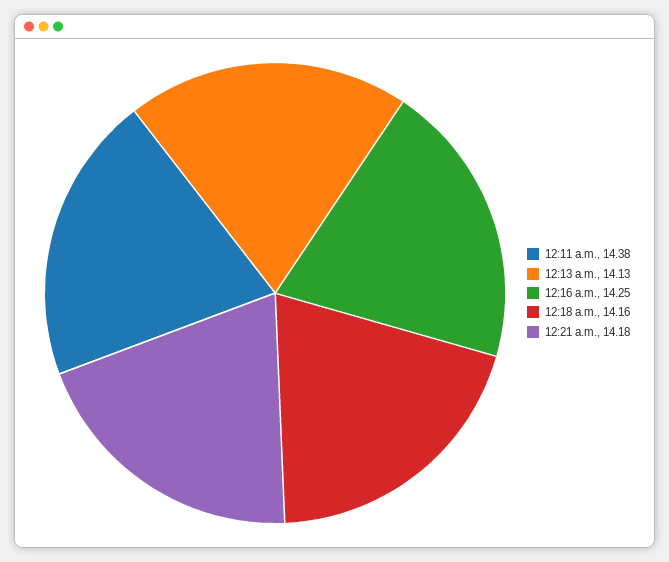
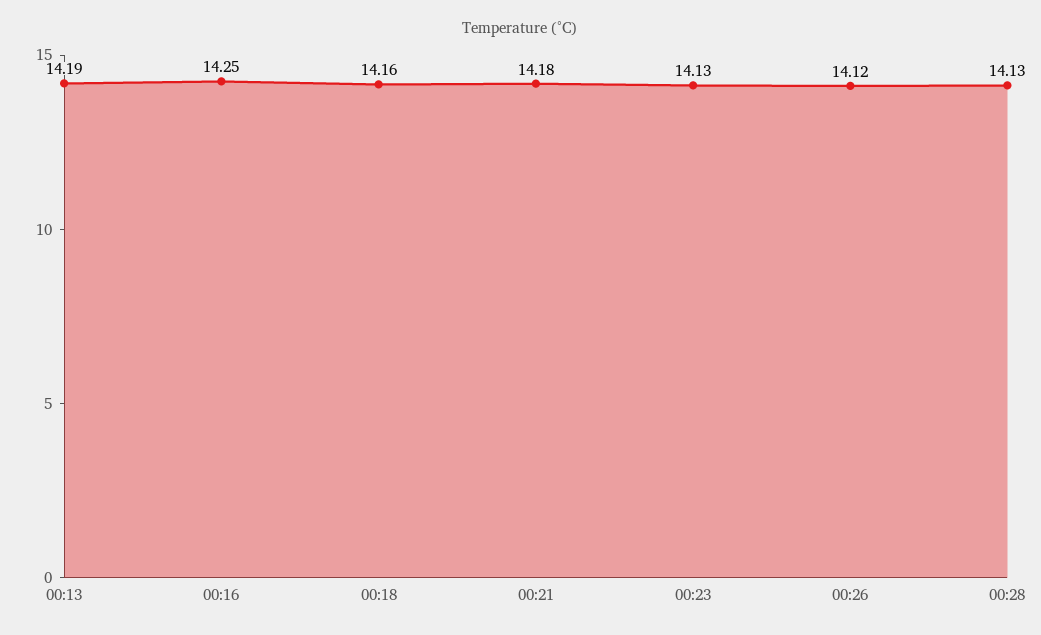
12:11 a.m.: 14.38 -> none
12:13 a.m.: 14.13 -> 14.19
00:23: none -> 14.13
00:26: none -> 14.12
00:28: none -> 14.13

